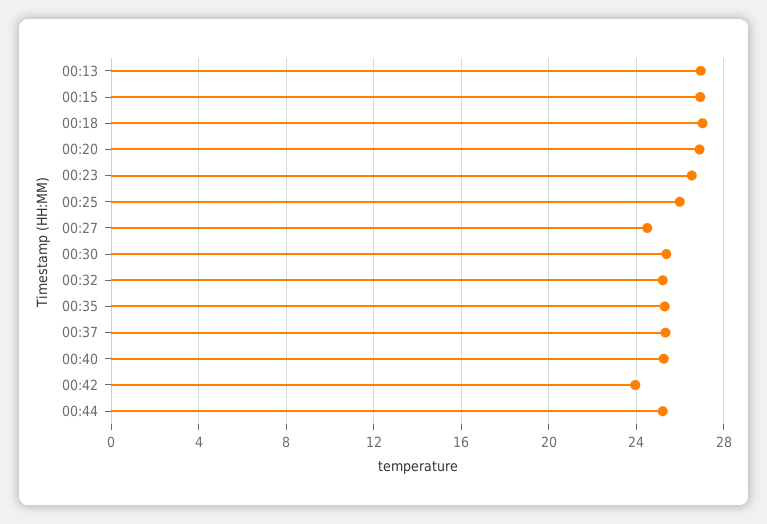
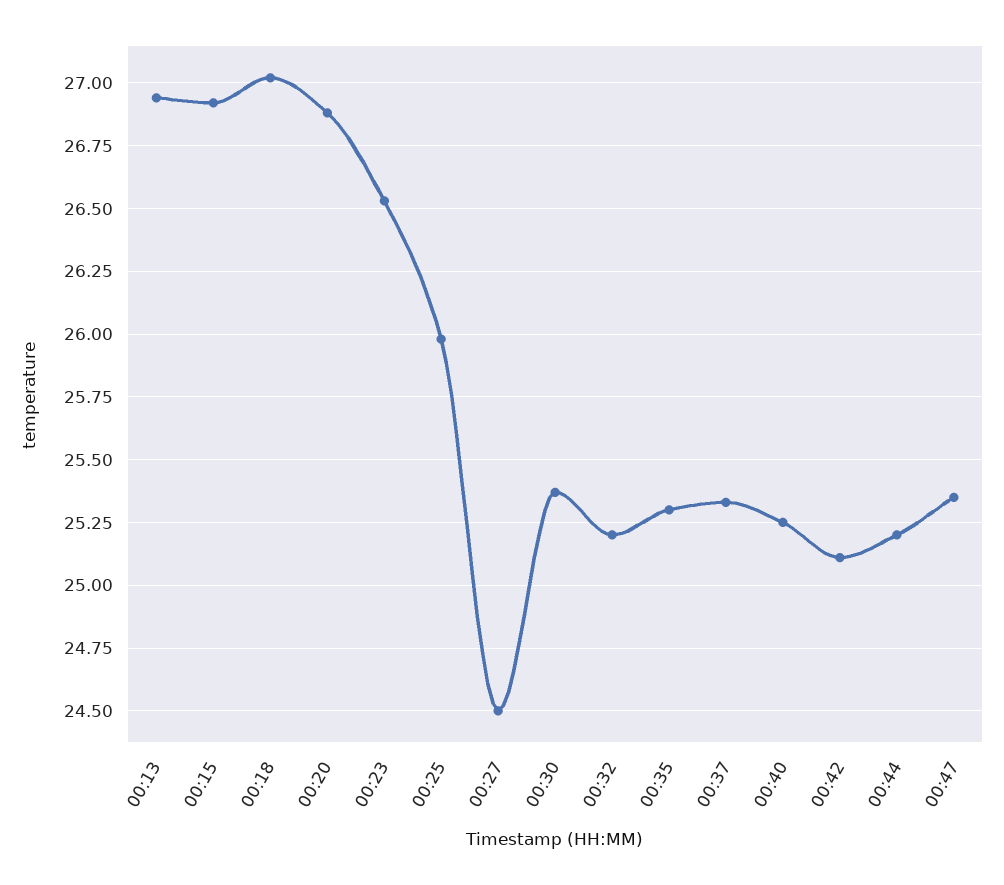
00:42: 24 -> 25.1
00:47: none -> 25.35

